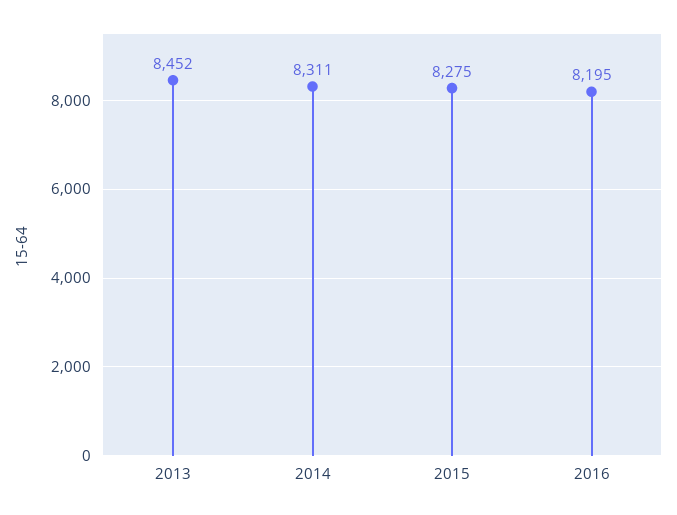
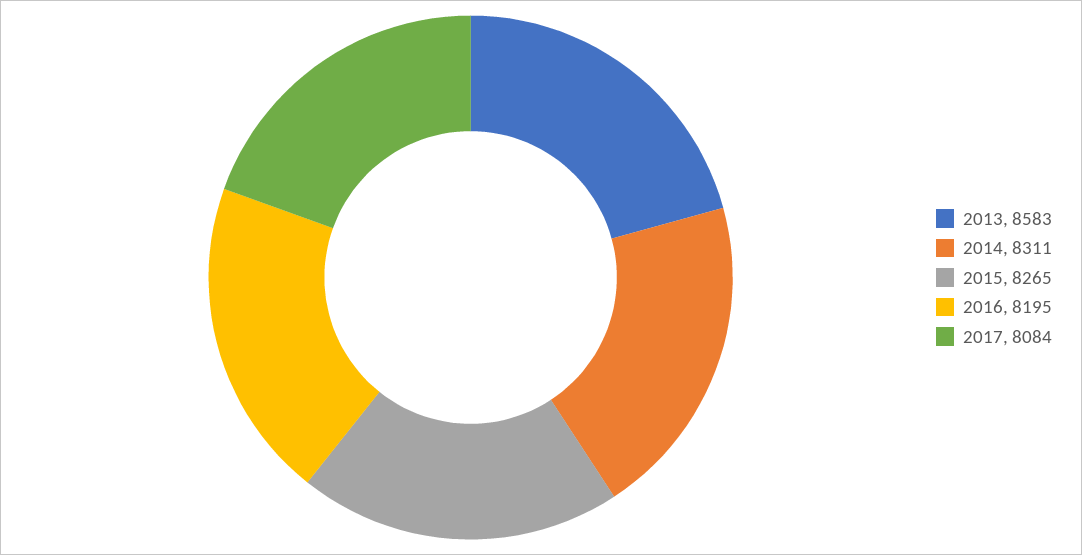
2013: 8452 -> 8583
2015: 8275 -> 8265
2017: none -> 8084

